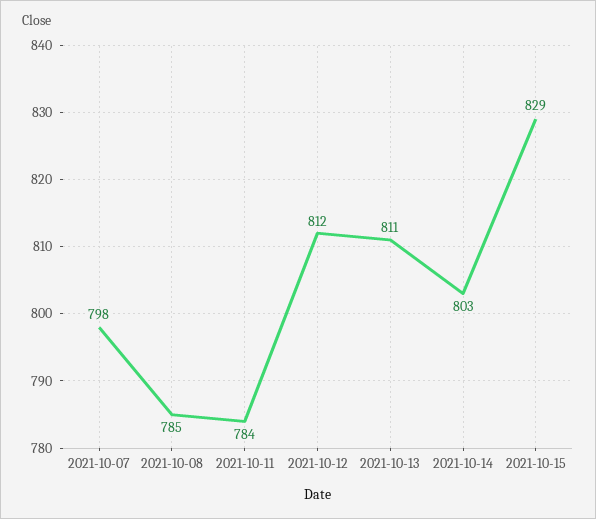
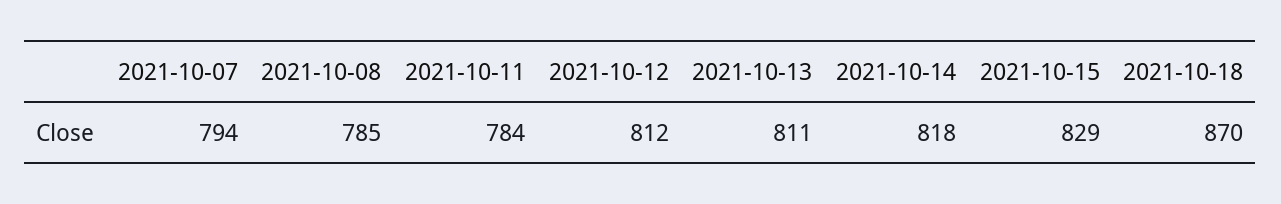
2021-10-07: 798 -> 794
2021-10-14: 803 -> 818
2021-10-18: none -> 870

